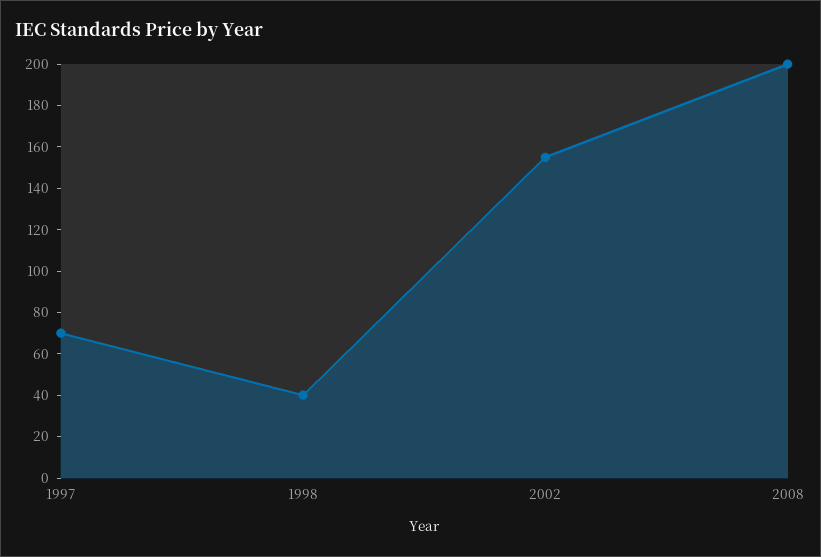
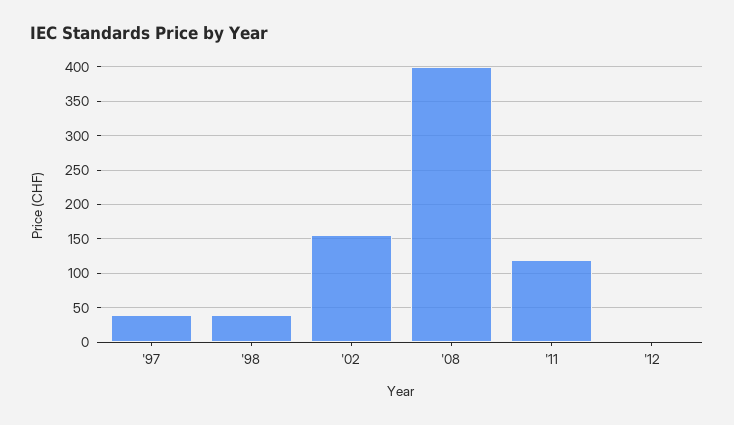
1997: 70 -> 40
2008: 200 -> 400
'11: none -> 120
'12: none -> 0

